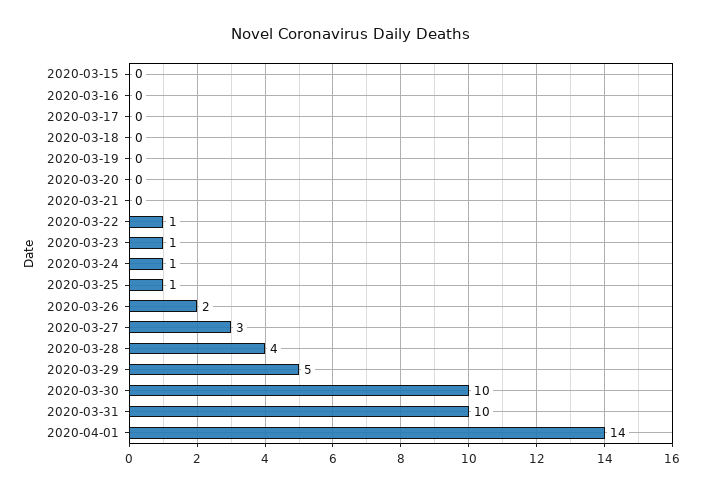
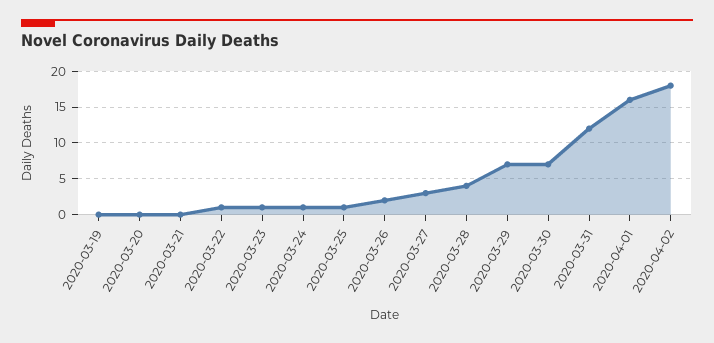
2020-03-15: 0 -> none
2020-03-16: 0 -> none
2020-03-17: 0 -> none
2020-03-18: 0 -> none
2020-03-29: 5 -> 7
2020-03-30: 10 -> 7
2020-03-31: 10 -> 12
2020-04-01: 14 -> 16
2020-04-02: none -> 18

